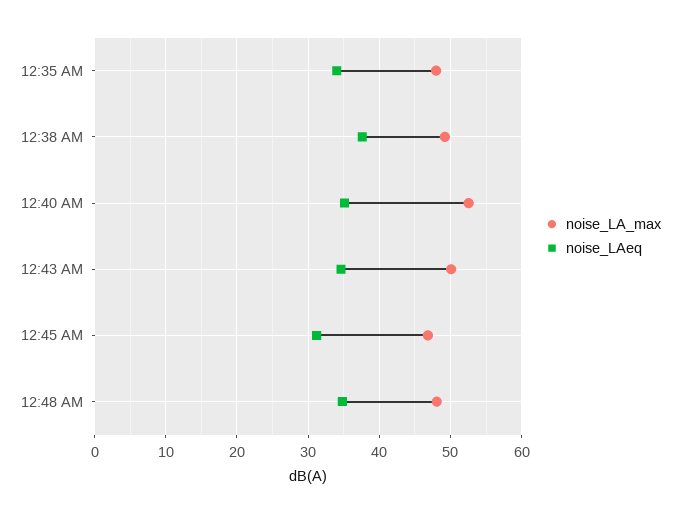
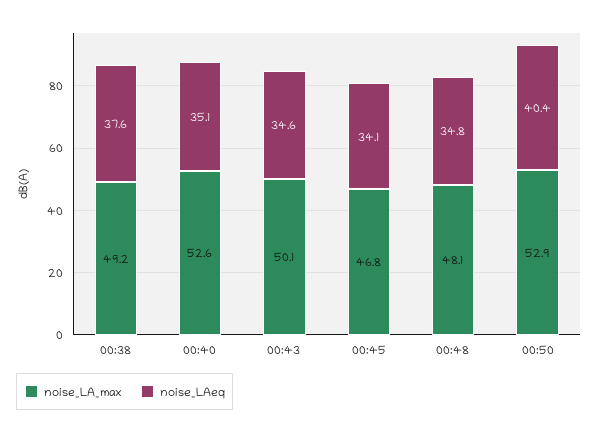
noise_LA_max, 12:35 AM: 48 -> none
noise_LAeq, 12:35 AM: 34 -> none
noise_LAeq, 12:45 AM: 31 -> 34.1
noise_LA_max, 00:50: none -> 52.9
noise_LAeq, 00:50: none -> 40.4

